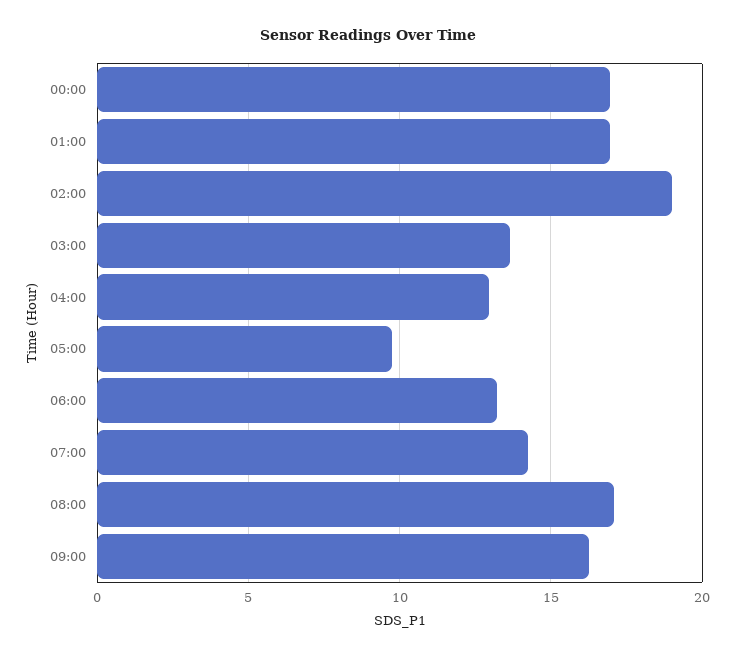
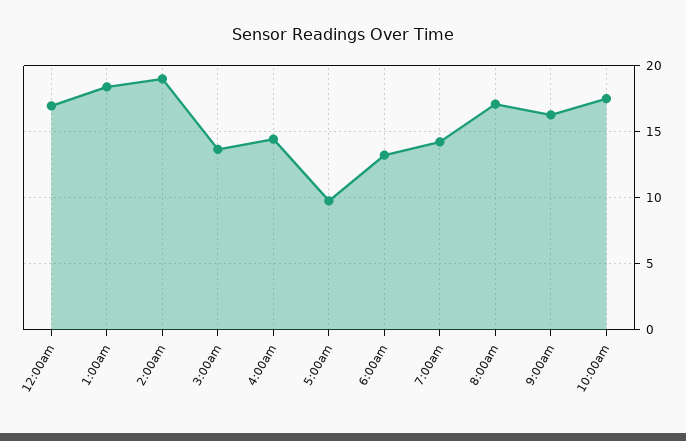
01:00: 17 -> 18.5
04:00: 13 -> 14.5
10:00am: none -> 17.5

